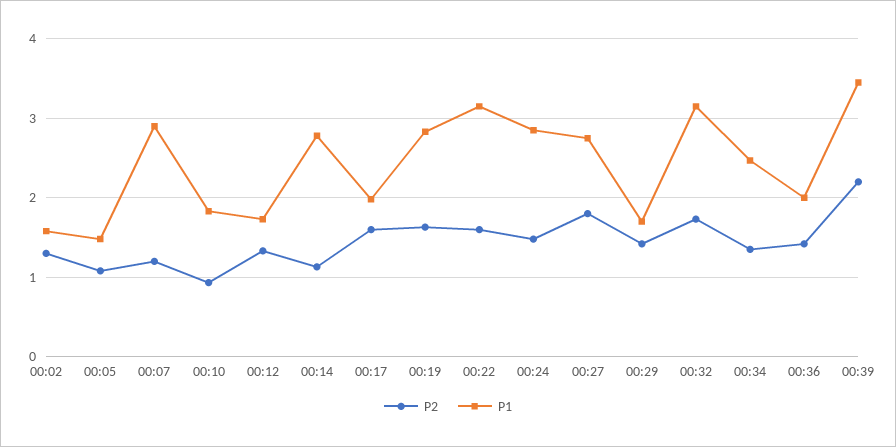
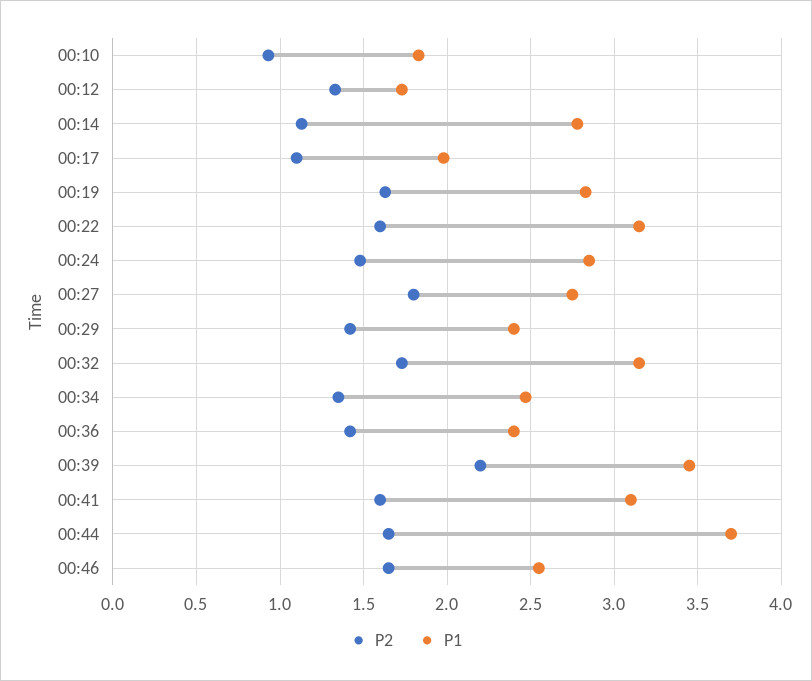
P2, 00:02: 1.3 -> none
P1, 00:02: 1.6 -> none
P2, 00:05: 1.1 -> none
P1, 00:05: 1.5 -> none
P2, 00:07: 1.2 -> none
P1, 00:07: 2.9 -> none
P2, 00:17: 1.6 -> 1.1
P1, 00:29: 1.7 -> 2.4
P1, 00:36: 2 -> 2.4
P2, 00:41: none -> 1.6
P1, 00:41: none -> 3.1
P2, 00:44: none -> 1.65
P1, 00:44: none -> 3.7
P2, 00:46: none -> 1.65
P1, 00:46: none -> 2.55

